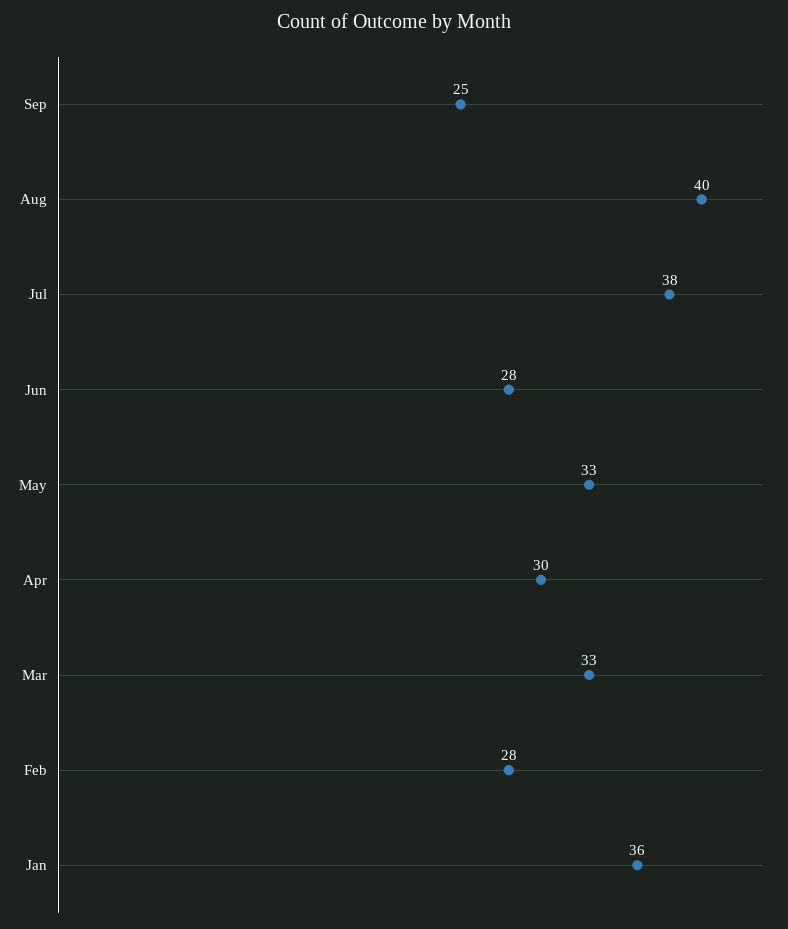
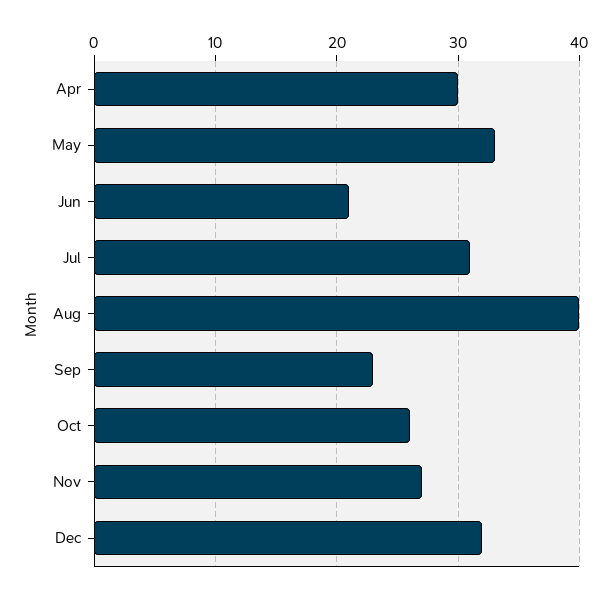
Sep: 25 -> 23
Jul: 38 -> 31
Jun: 28 -> 21
Mar: 33 -> none
Feb: 28 -> none
Jan: 36 -> none
Oct: none -> 26
Nov: none -> 27
Dec: none -> 32

